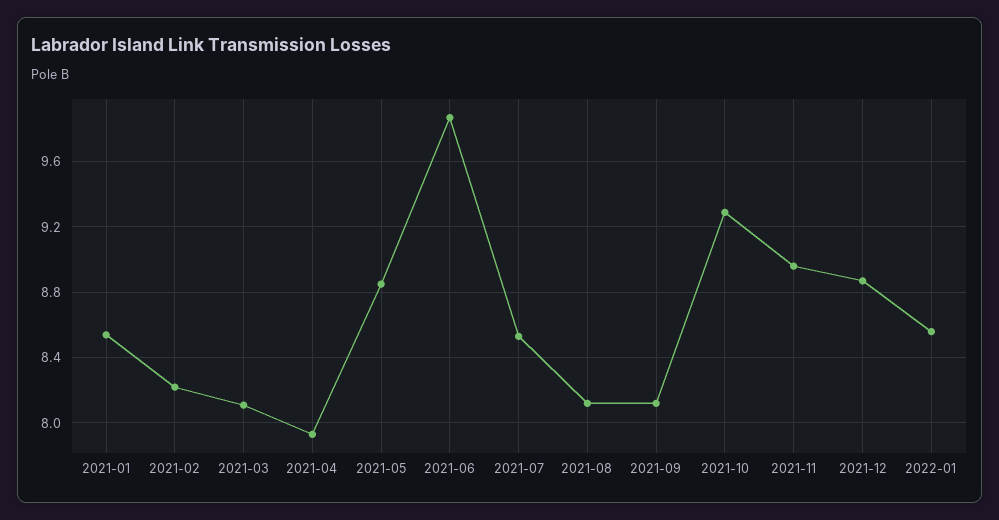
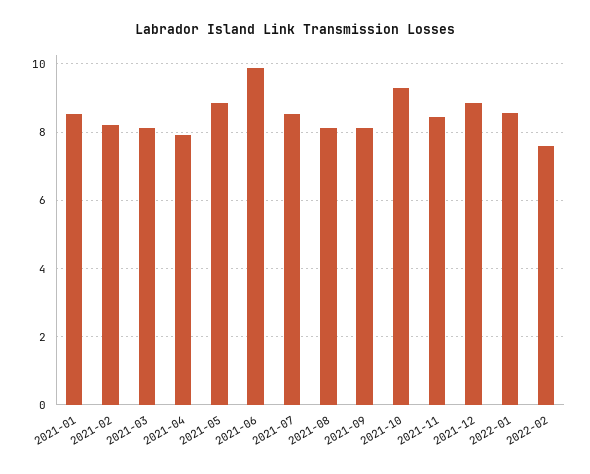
2021-11: 8.95 -> 8.4
2022-02: none -> 7.6

